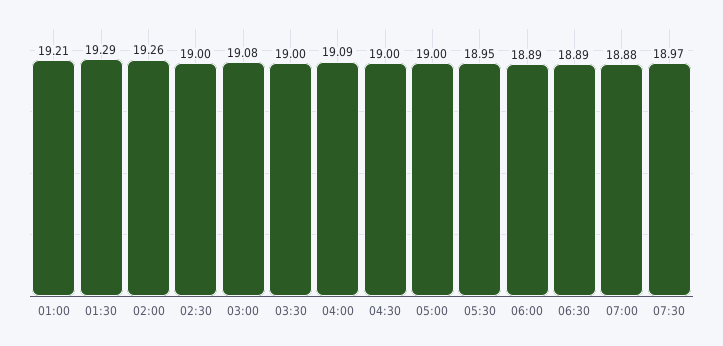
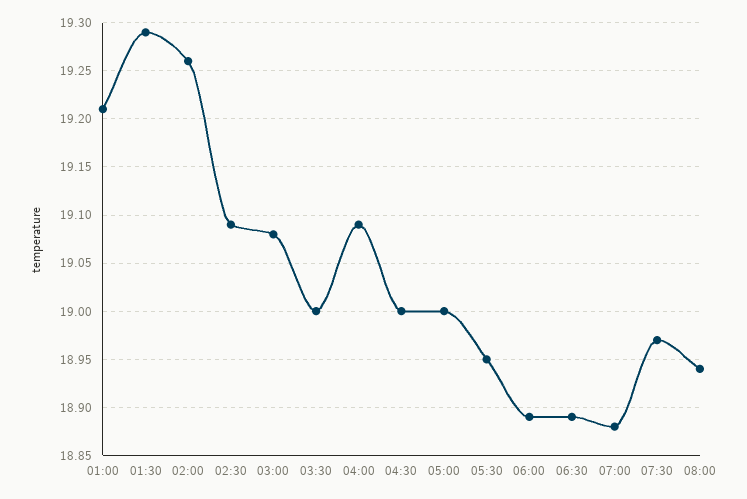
02:30: 19 -> 19.09
08:00: none -> 18.94

